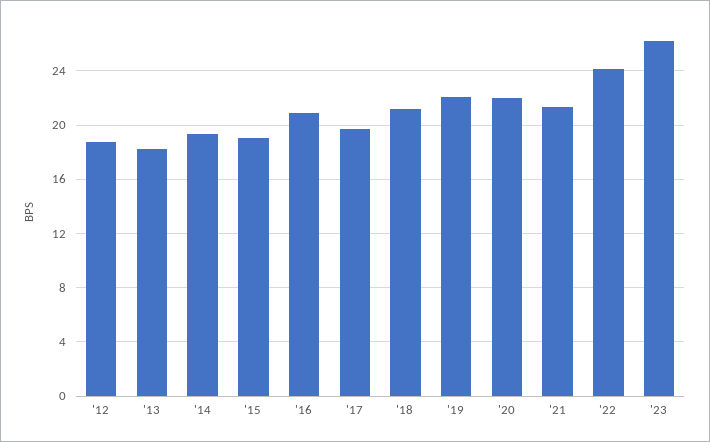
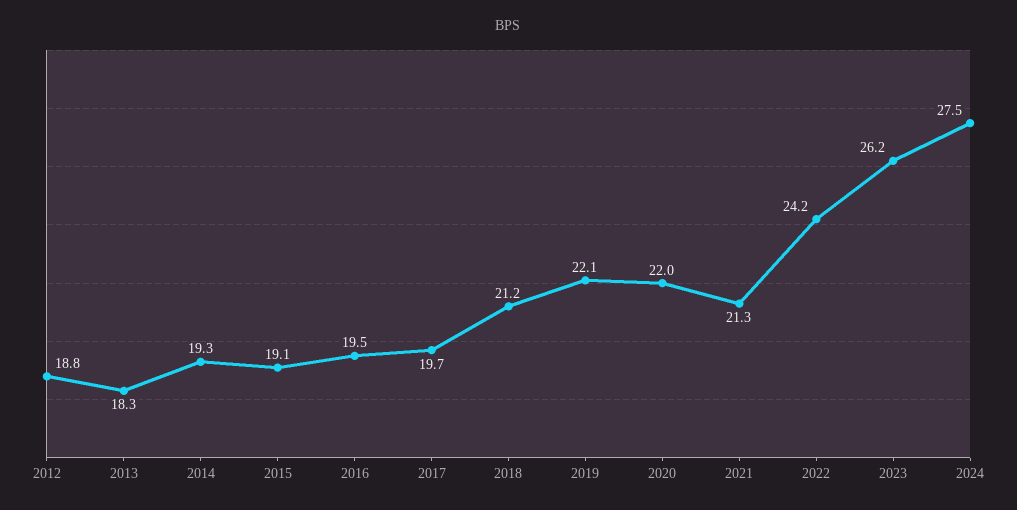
'16: 21 -> 19.5
2024: none -> 27.5

